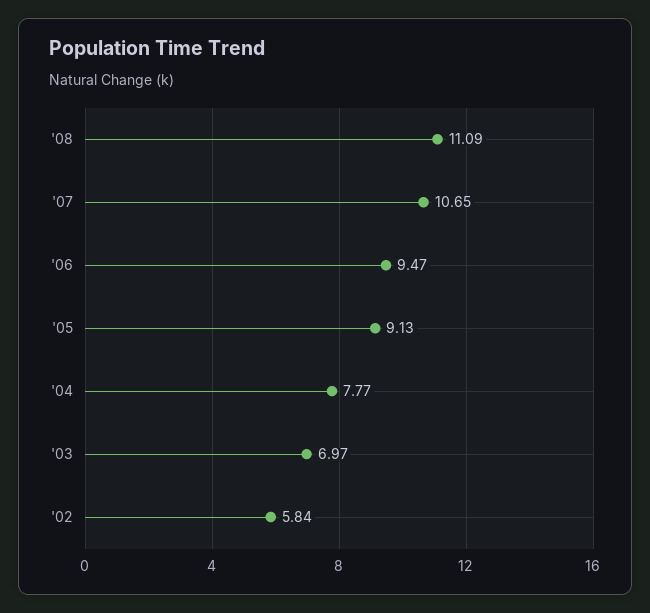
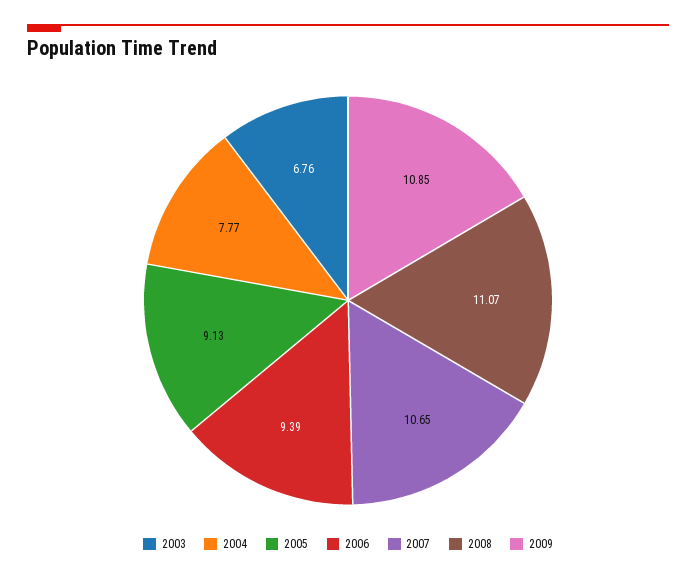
'08: 11.09 -> 11.07
'06: 9.47 -> 9.39
'03: 6.97 -> 6.76
'02: 5.84 -> none
2009: none -> 10.85

